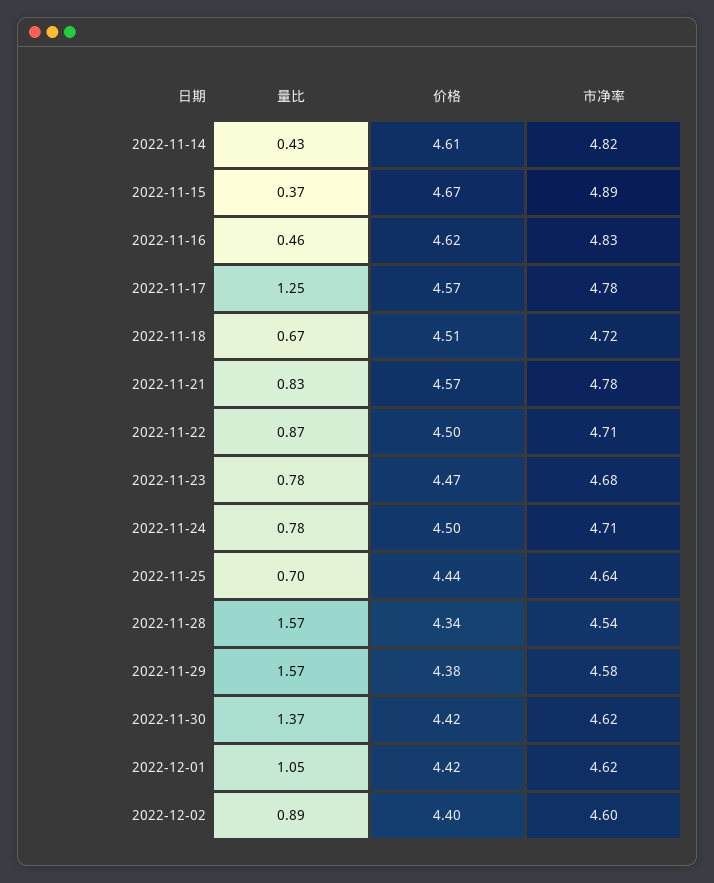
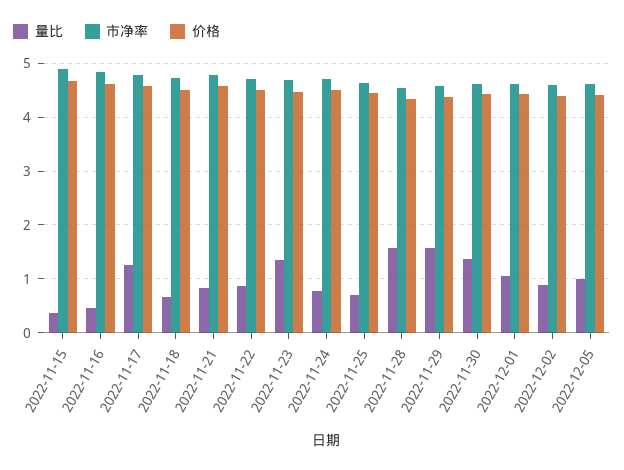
量比, 2022-11-14: 0.43 -> none
价格, 2022-11-14: 4.61 -> none
市净率, 2022-11-14: 4.82 -> none
量比, 2022-11-23: 0.78 -> 1.4
量比, 2022-12-05: none -> 1
市净率, 2022-12-05: none -> 4.6
价格, 2022-12-05: none -> 4.4

